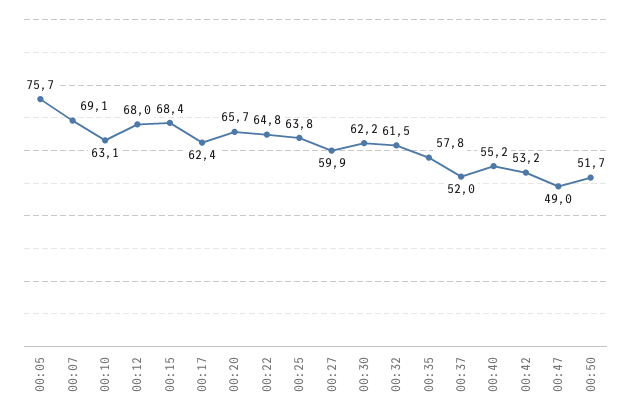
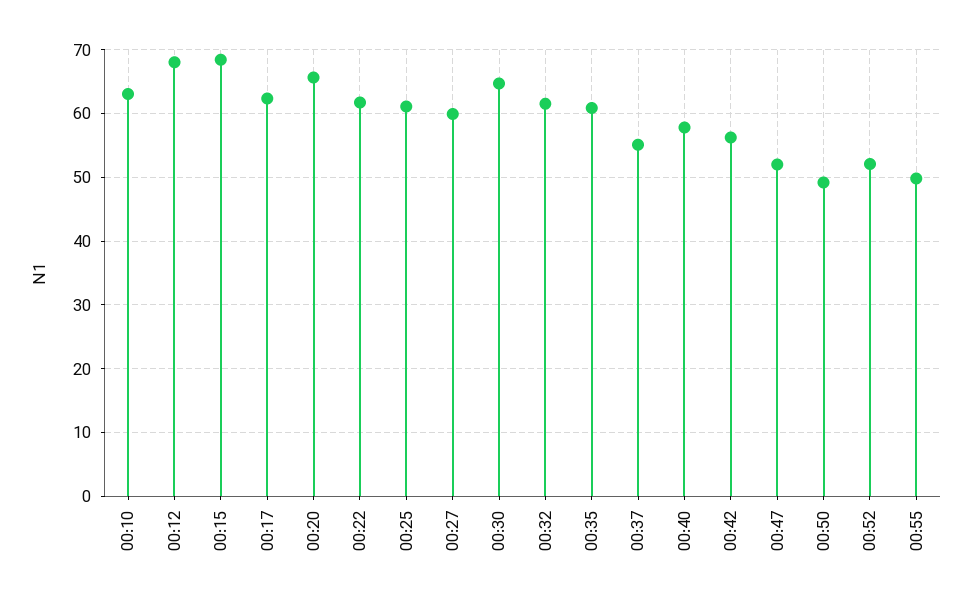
00:05: 75.7 -> none
00:07: 69.1 -> none
00:22: 64.8 -> 62
00:25: 63.8 -> 61
00:30: 62.2 -> 65
00:35: 57.8 -> 61
00:37: 52 -> 55
00:40: 55.2 -> 58
00:42: 53.2 -> 56
00:47: 49 -> 52
00:50: 51.7 -> 49
00:52: none -> 52
00:55: none -> 50

